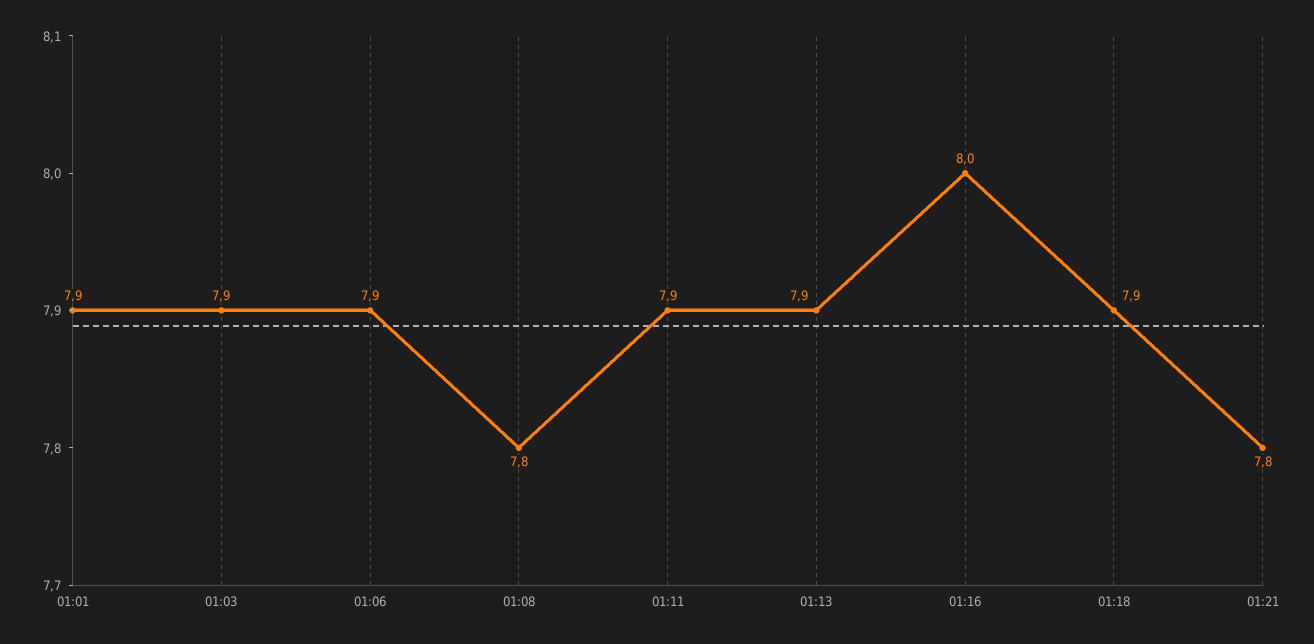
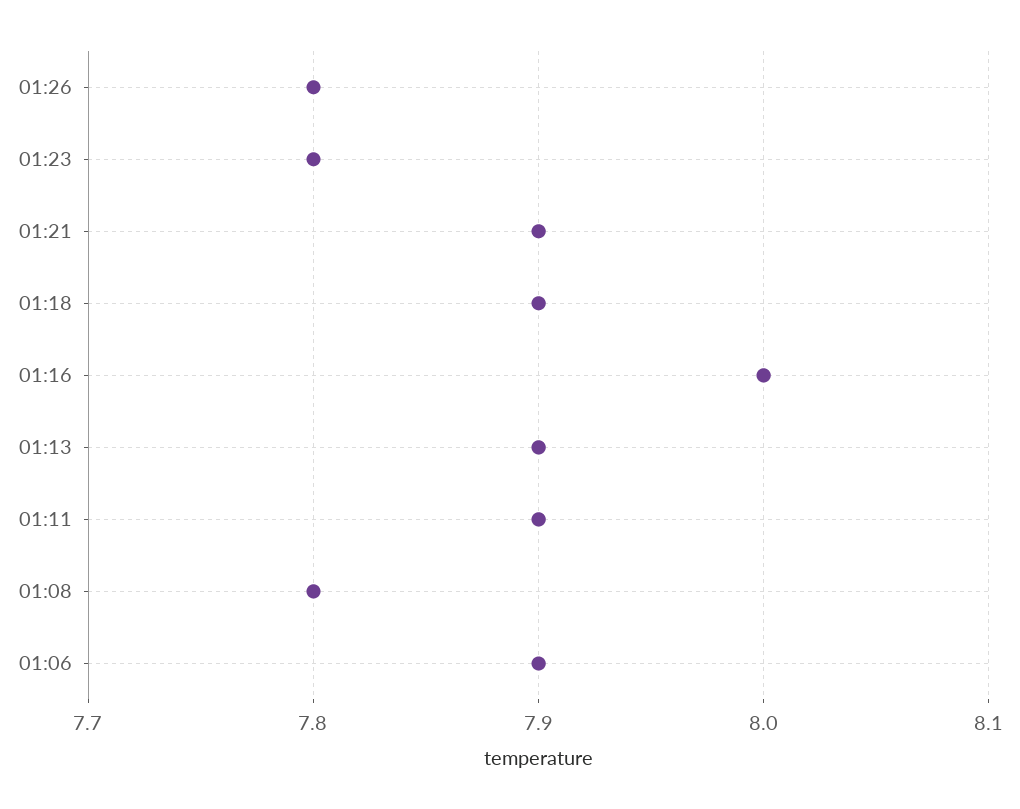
01:01: 7.9 -> none
01:03: 7.9 -> none
01:21: 7.8 -> 7.9
01:26: none -> 7.8
01:23: none -> 7.8

